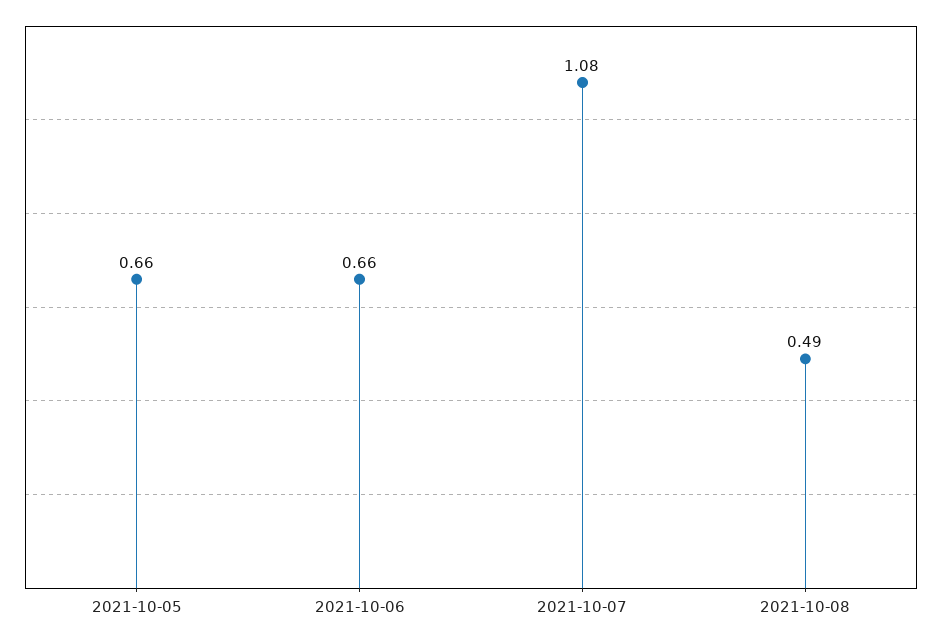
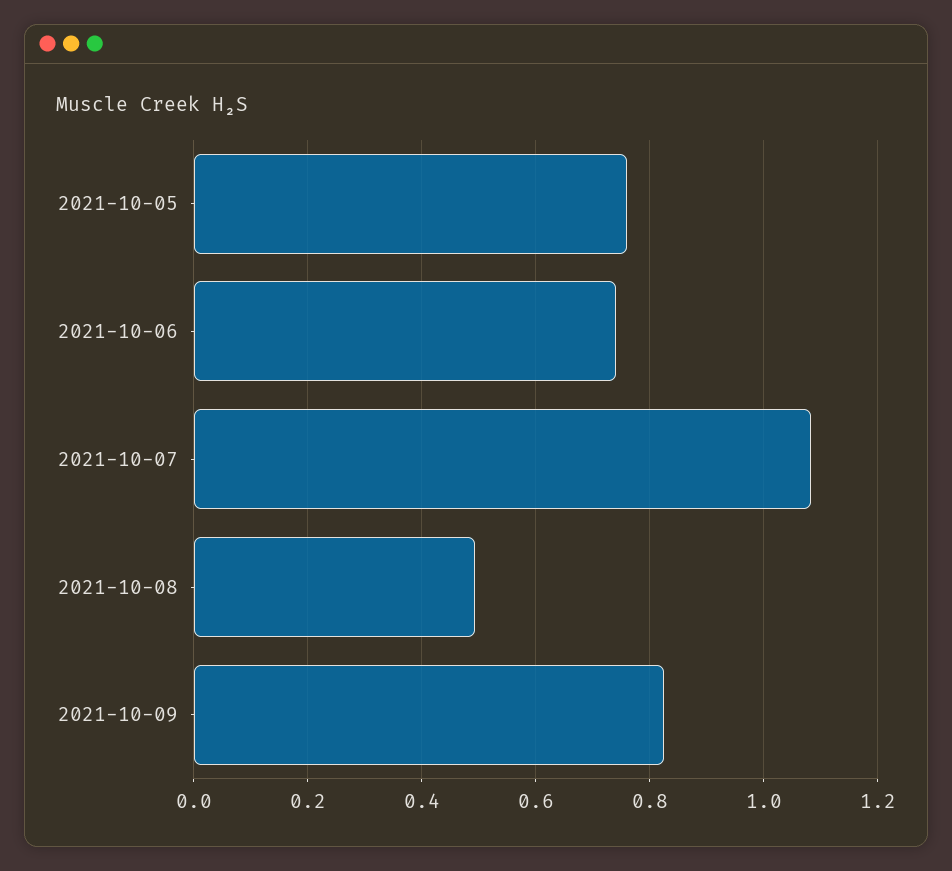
2021-10-05: 0.66 -> 0.76
2021-10-06: 0.66 -> 0.74
2021-10-09: none -> 0.82

